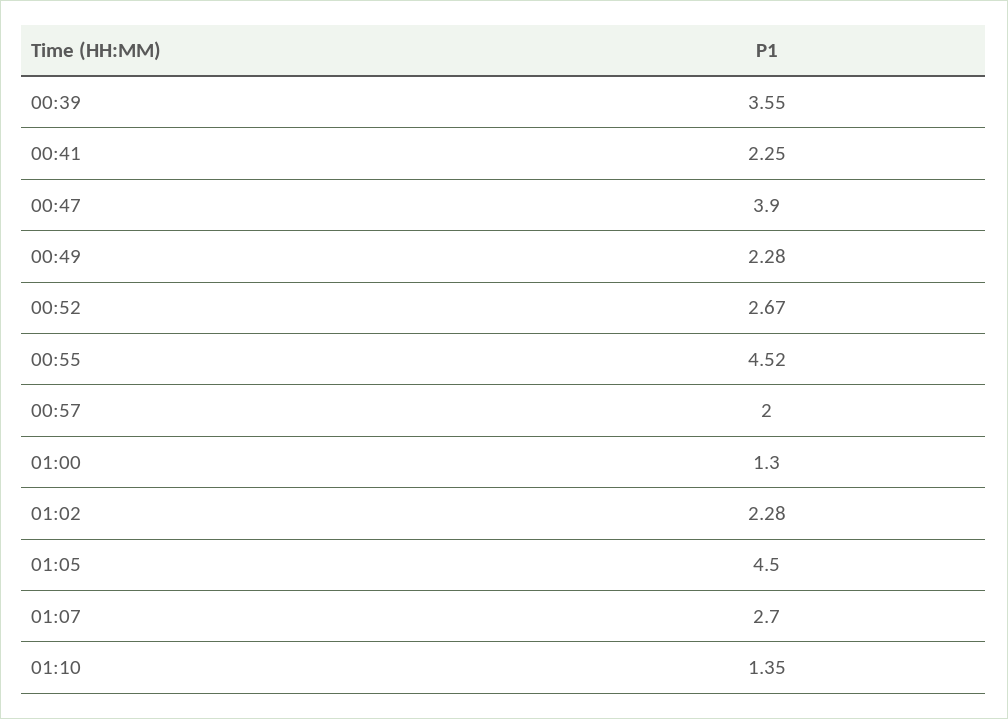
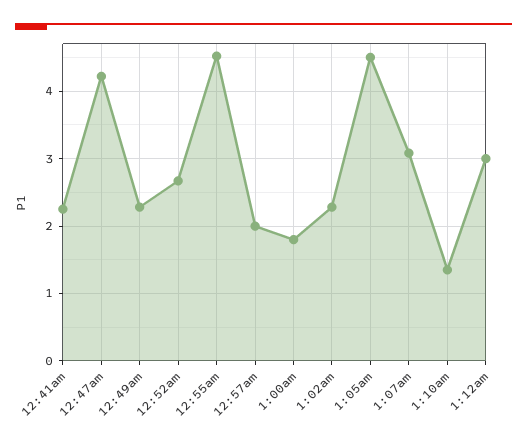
00:39: 3.55 -> none
00:47: 3.9 -> 4.2
01:00: 1.3 -> 1.8
01:07: 2.7 -> 3.1
1:12am: none -> 3

